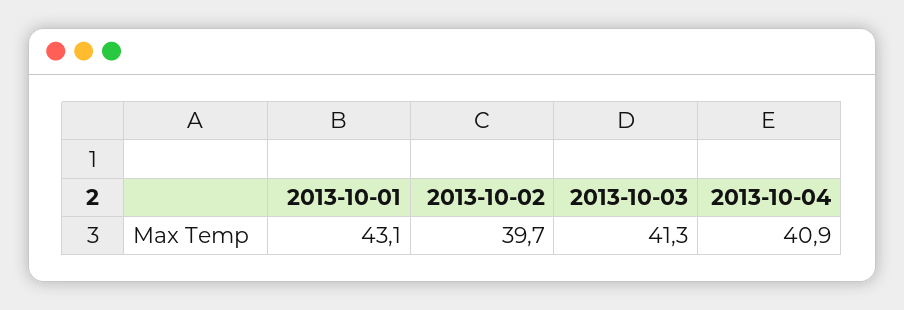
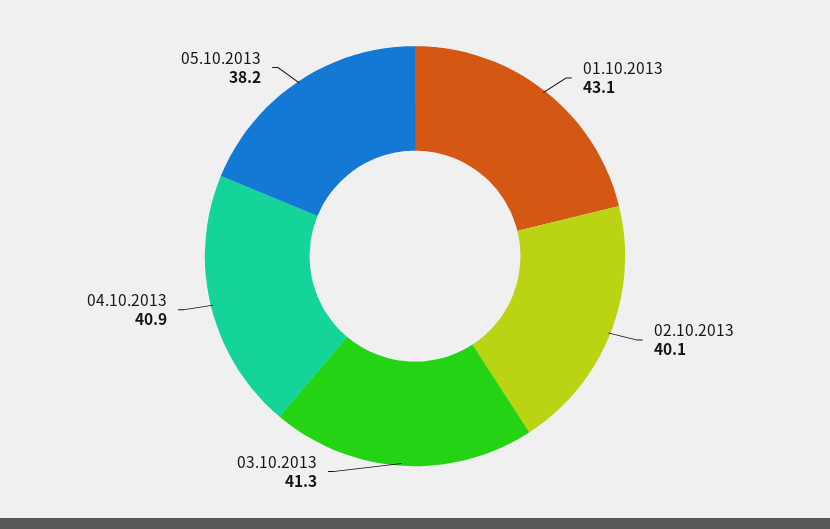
2013-10-02: 39.7 -> 40.1
05.10.2013: none -> 38.2

